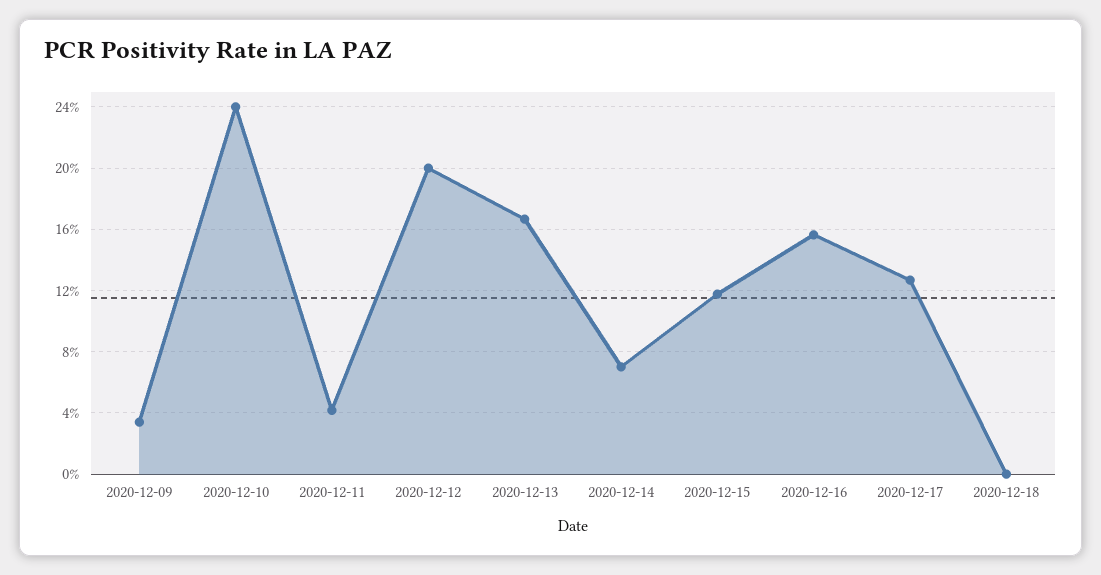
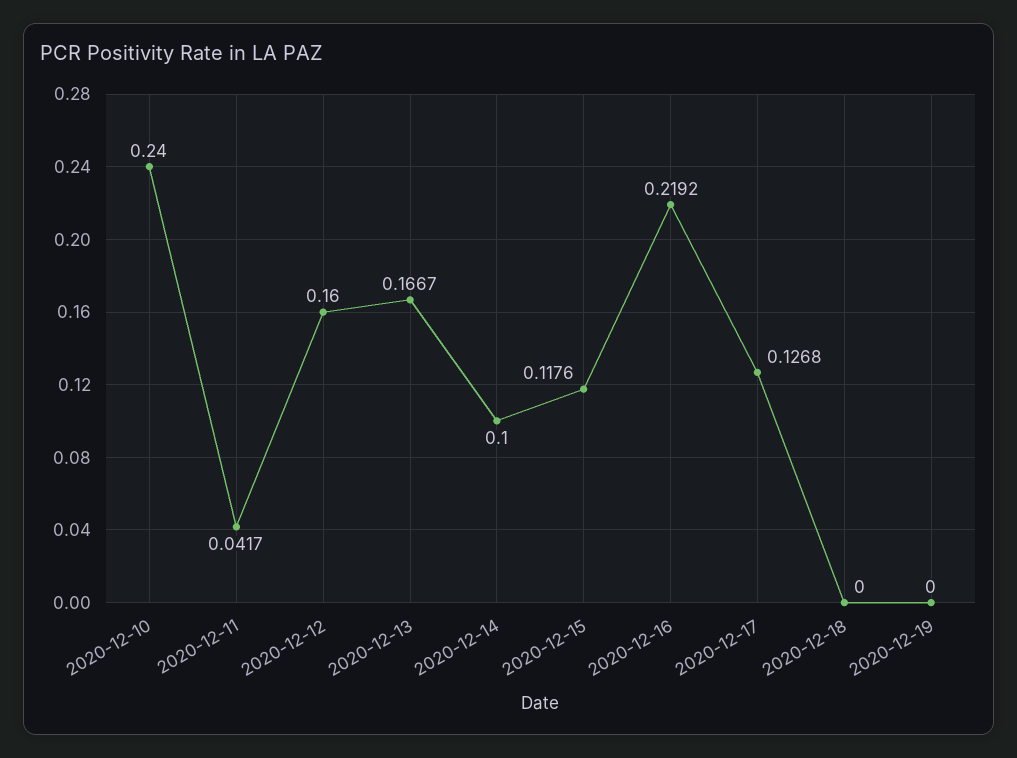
2020-12-09: 0.035 -> none
2020-12-12: 0.2 -> 0.16
2020-12-14: 0.07 -> 0.1
2020-12-16: 0.155 -> 0.2192
2020-12-19: none -> 0

